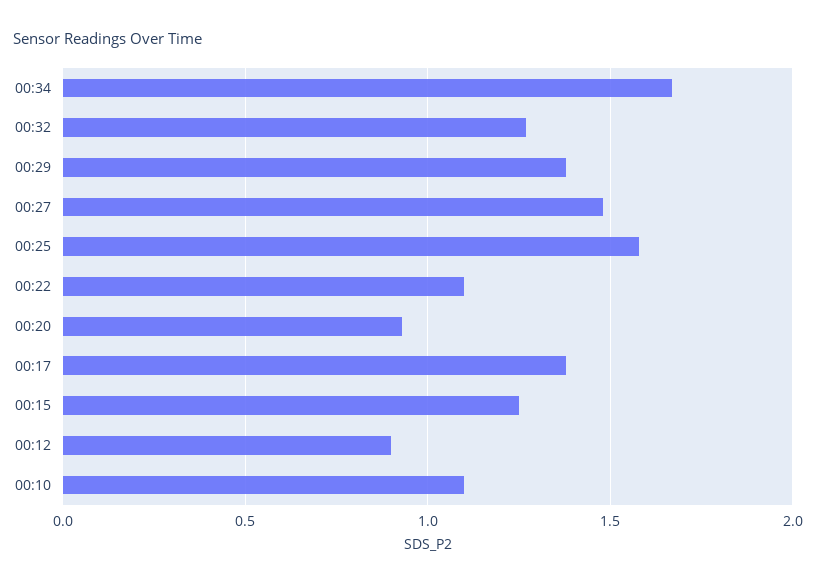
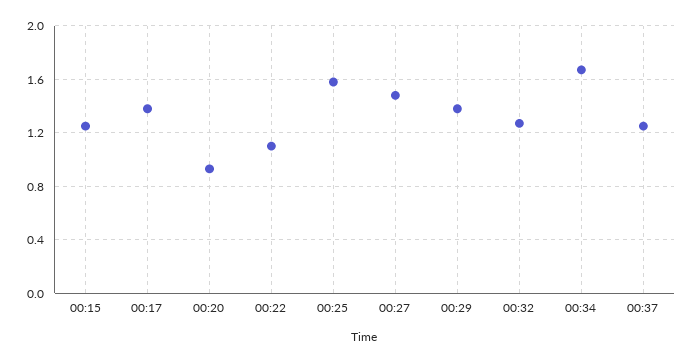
00:12: 0.9 -> none
00:10: 1.1 -> none
00:37: none -> 1.25

